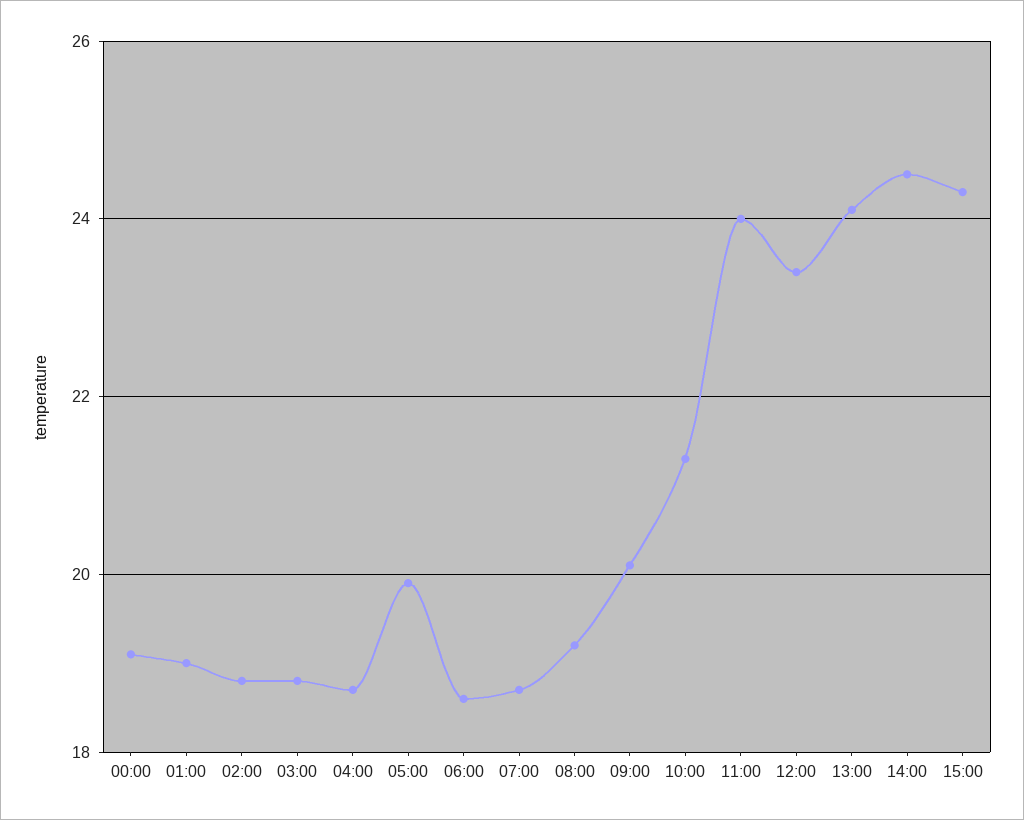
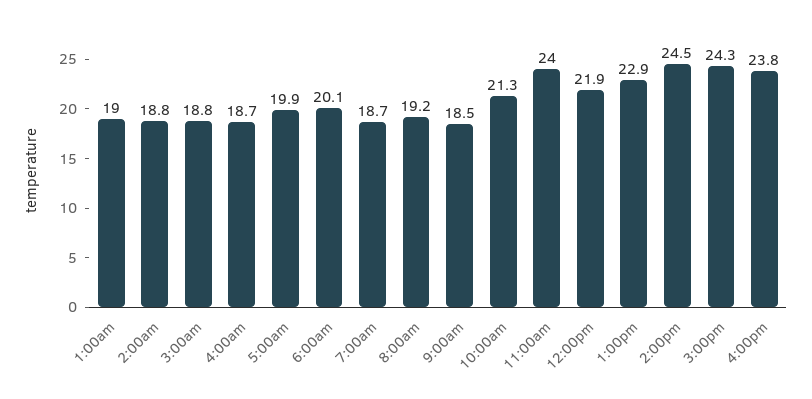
00:00: 19 -> none
06:00: 18.5 -> 20.1
09:00: 20 -> 18.5
12:00: 23.5 -> 21.9
13:00: 24 -> 22.9
4:00pm: none -> 23.8

